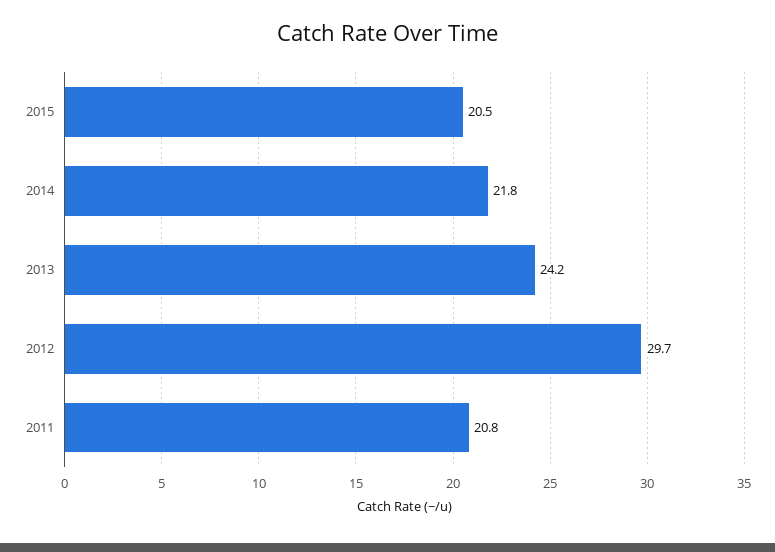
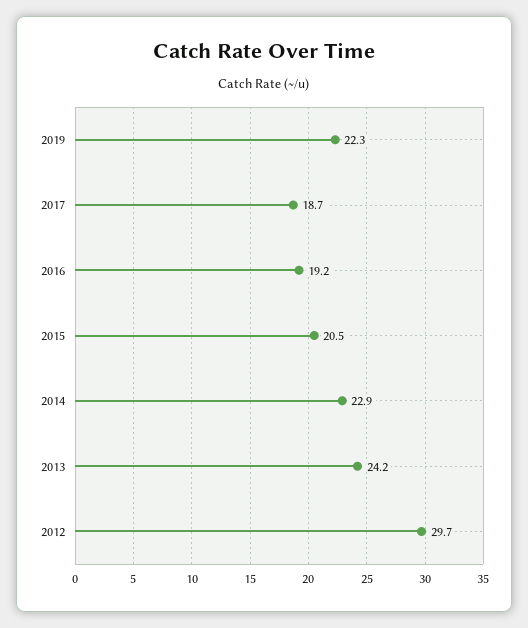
2014: 21.8 -> 22.9
2011: 20.8 -> none
2019: none -> 22.3
2017: none -> 18.7
2016: none -> 19.2

